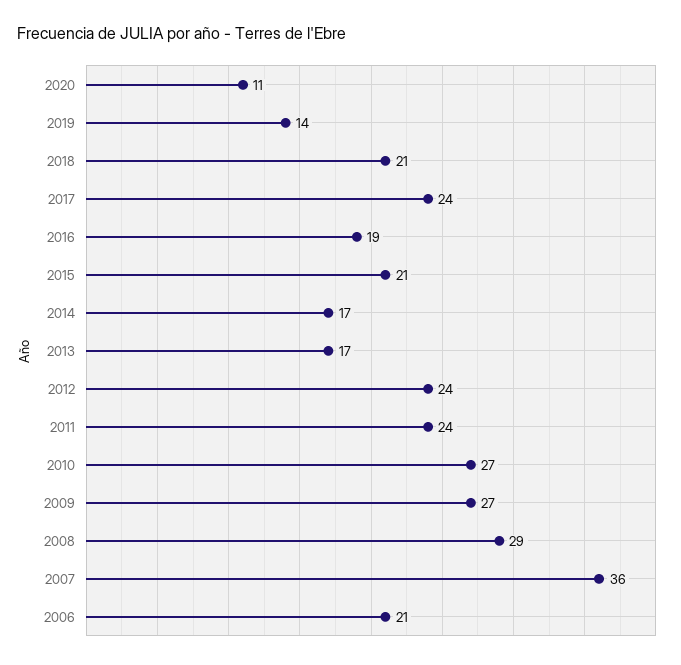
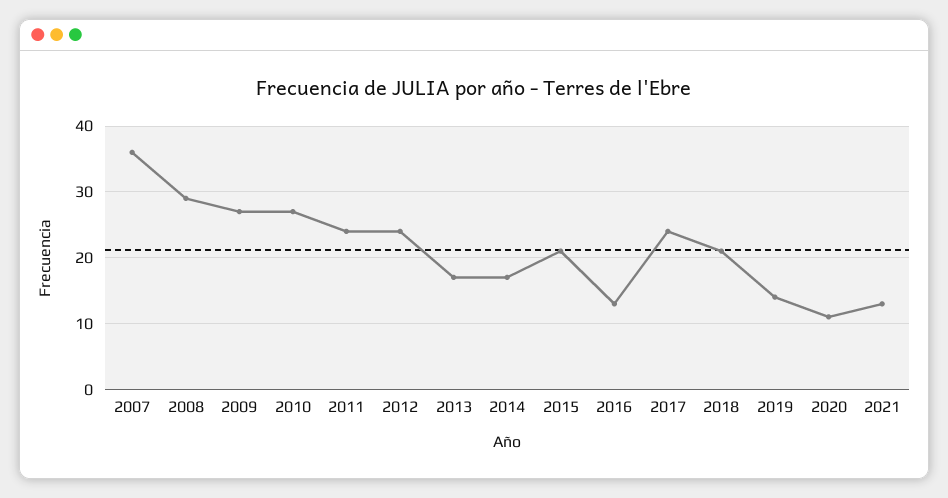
2016: 19 -> 13
2006: 21 -> none
2021: none -> 13

